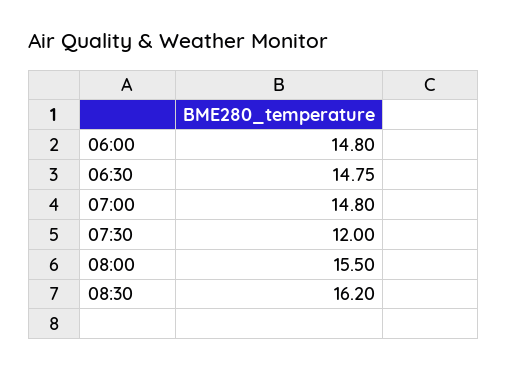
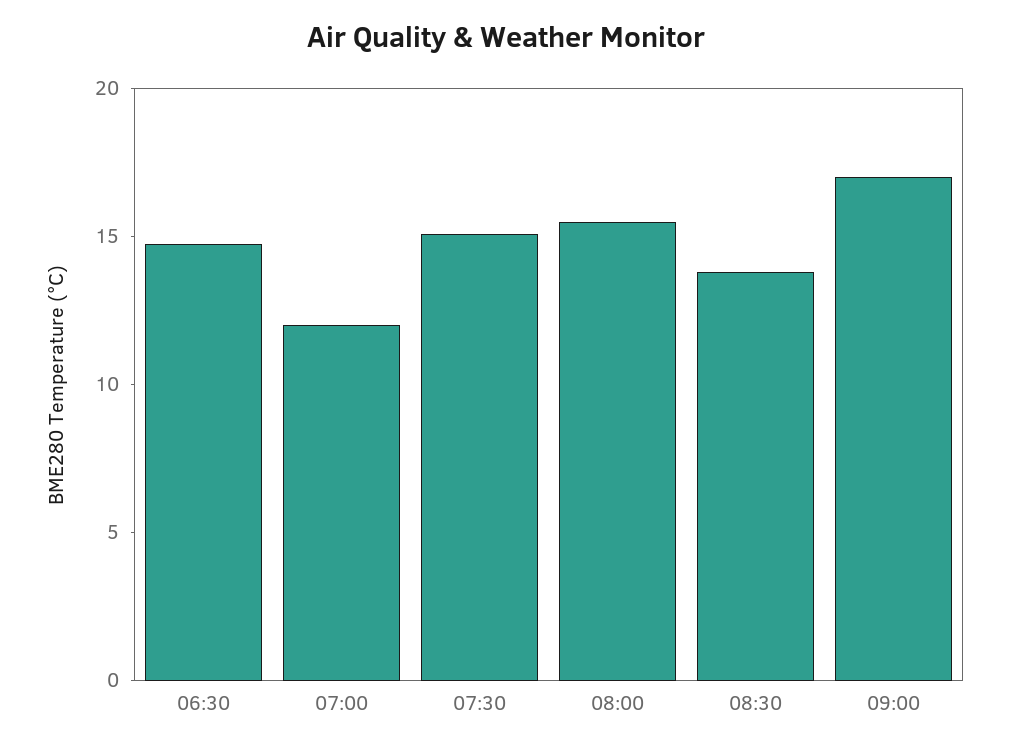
06:00: 14.8 -> none
07:00: 14.8 -> 12
07:30: 12 -> 15
08:30: 16.2 -> 14
09:00: none -> 17

